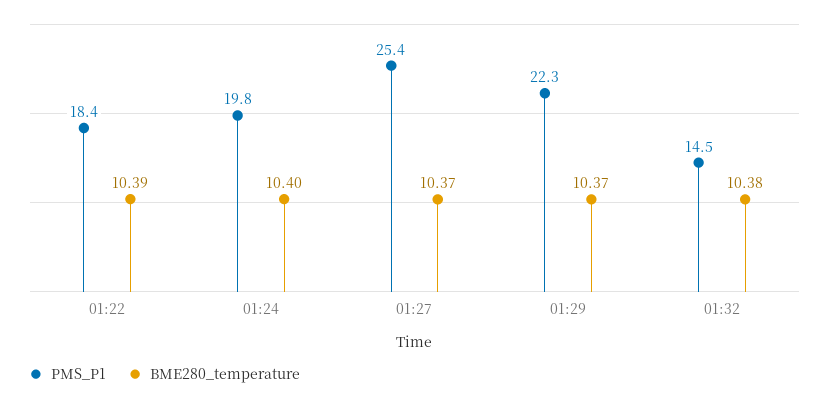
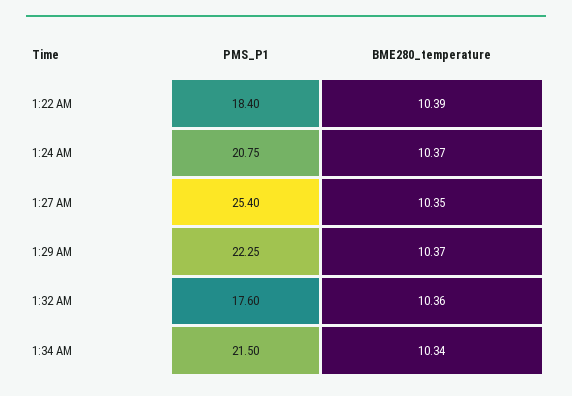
PMS_P1, 01:24: 19.8 -> 20.75
BME280_temperature, 01:24: 10.4 -> 10.37
BME280_temperature, 01:27: 10.37 -> 10.35
PMS_P1, 01:32: 14.5 -> 17.6
BME280_temperature, 01:32: 10.38 -> 10.36
PMS_P1, 1:34 AM: none -> 21.5
BME280_temperature, 1:34 AM: none -> 10.34

